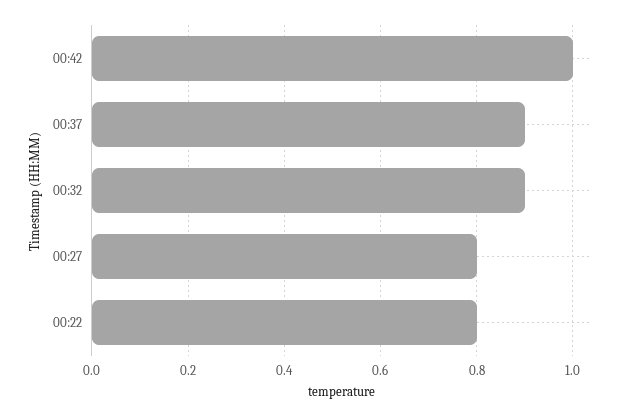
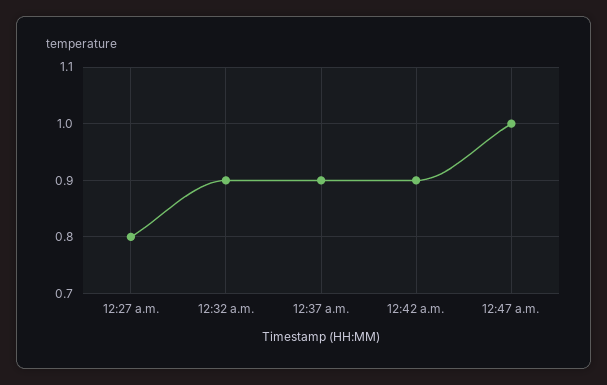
00:42: 1 -> 0.9
00:22: 0.8 -> none
12:47 a.m.: none -> 1

